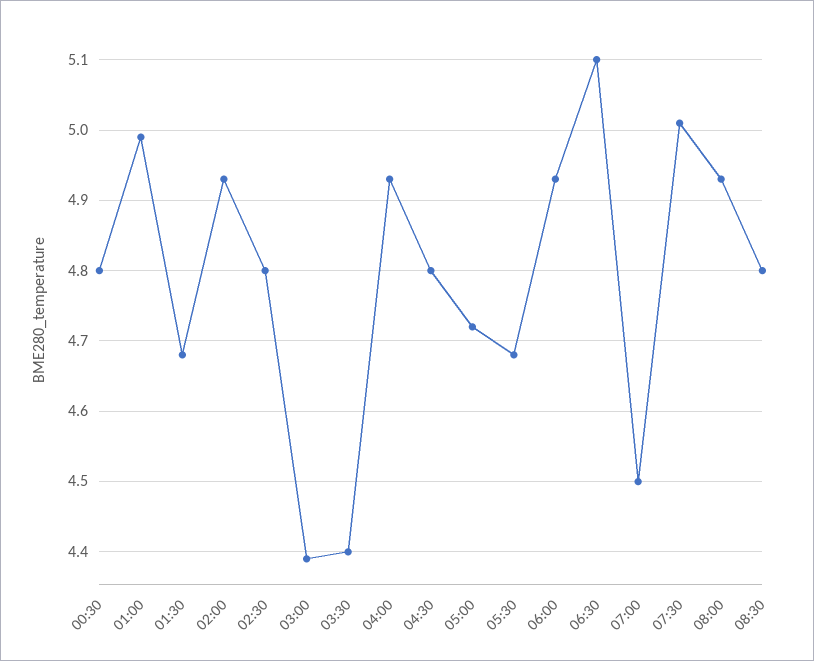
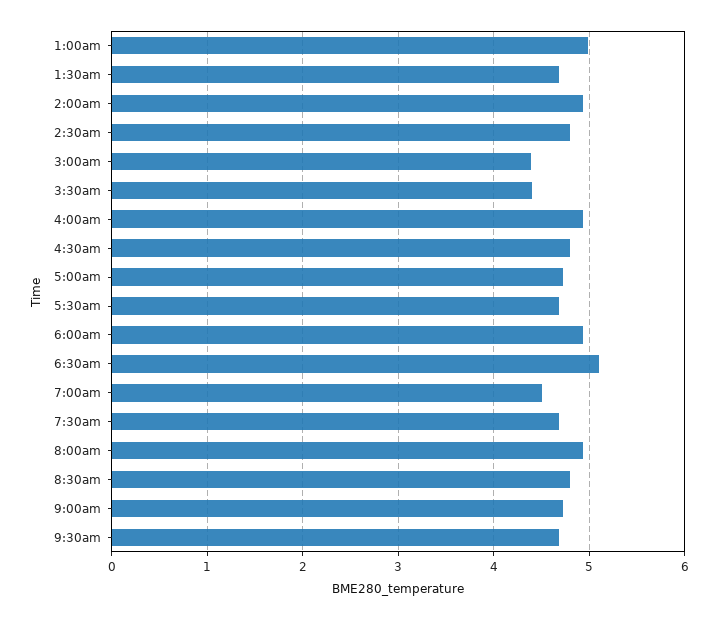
00:30: 4.8 -> none
07:30: 5.01 -> 4.7
9:00am: none -> 4.7
9:30am: none -> 4.7

